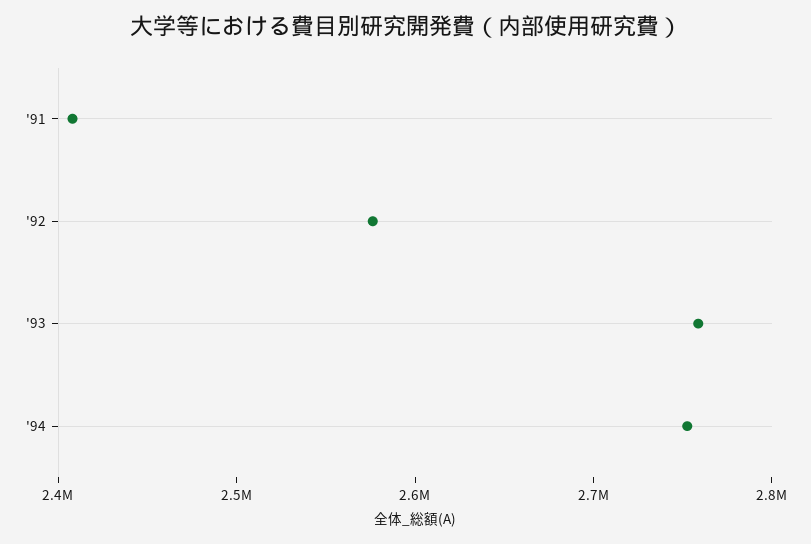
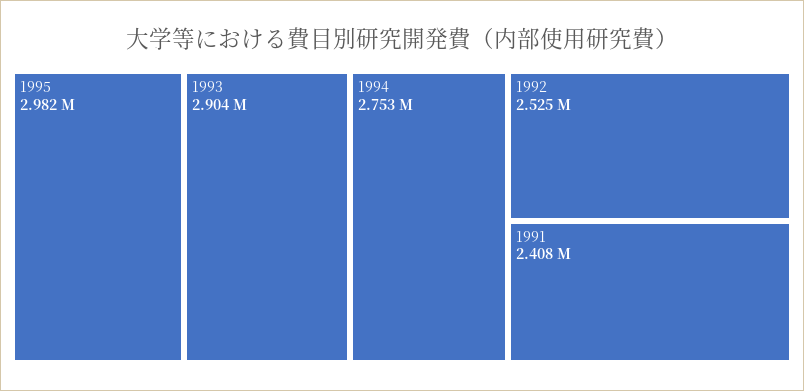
'92: 2580000 -> 2525000
'93: 2760000 -> 2904000
1995: none -> 2982000

